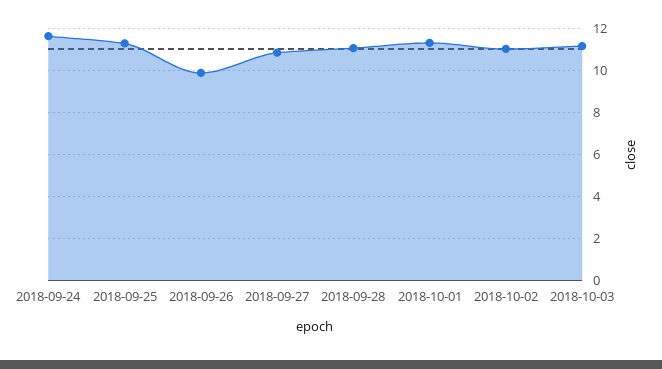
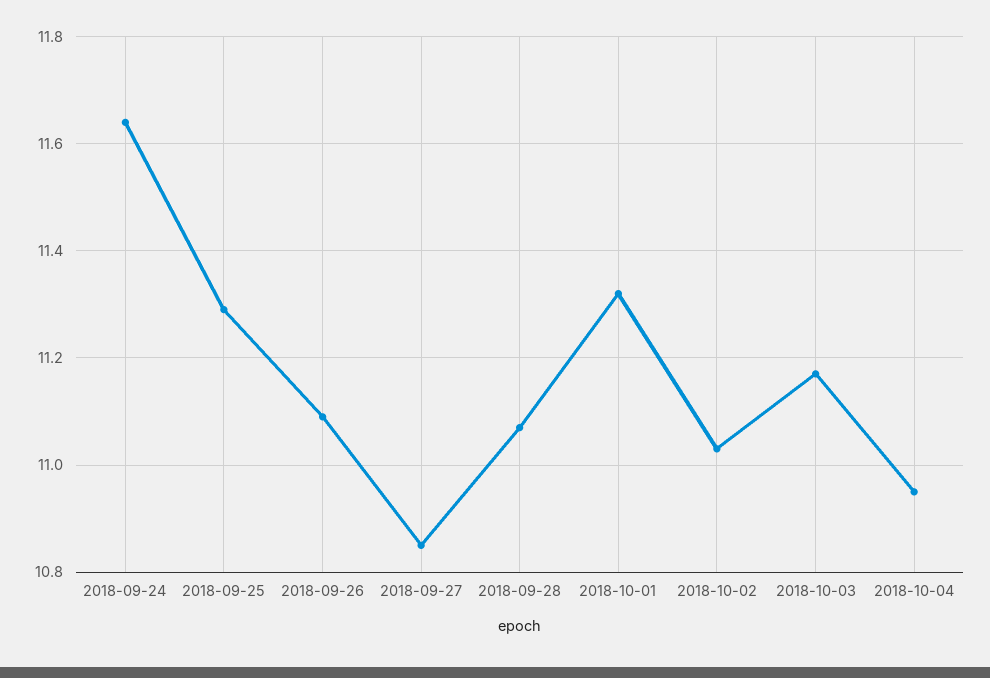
2018-09-26: 10 -> 11.1
2018-10-04: none -> 10.95

